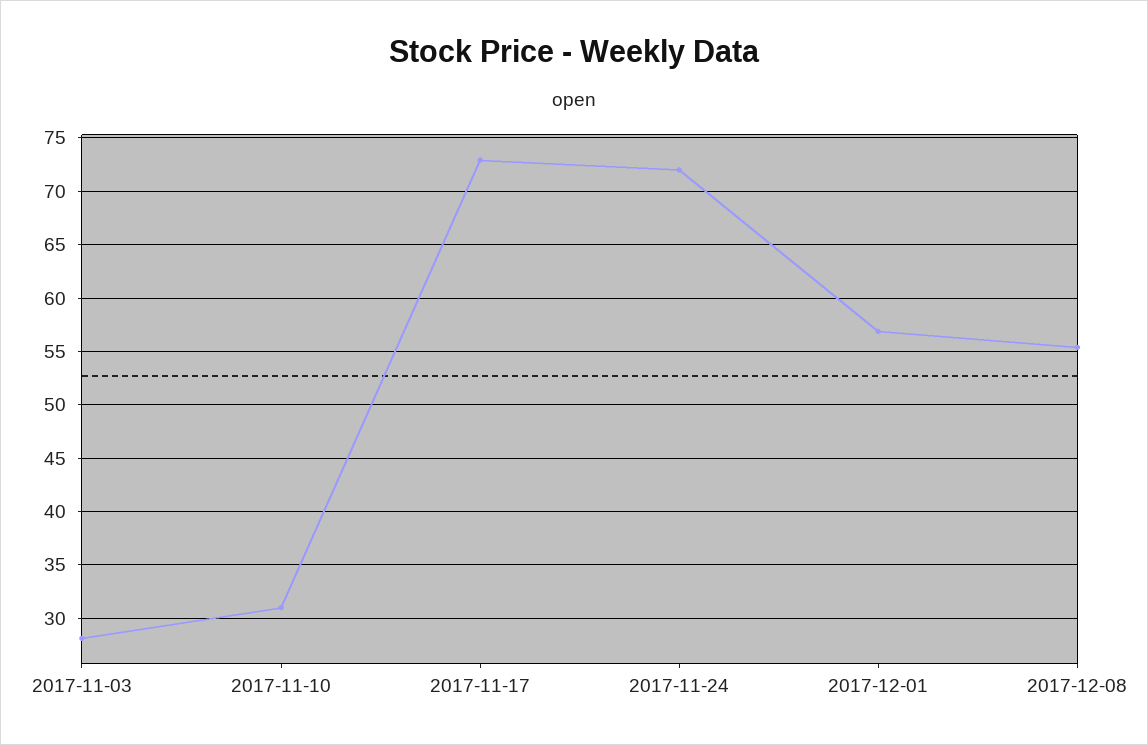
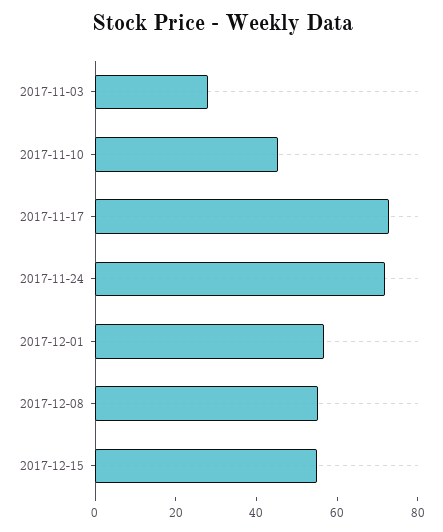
2017-11-10: 31 -> 45
2017-12-15: none -> 55

